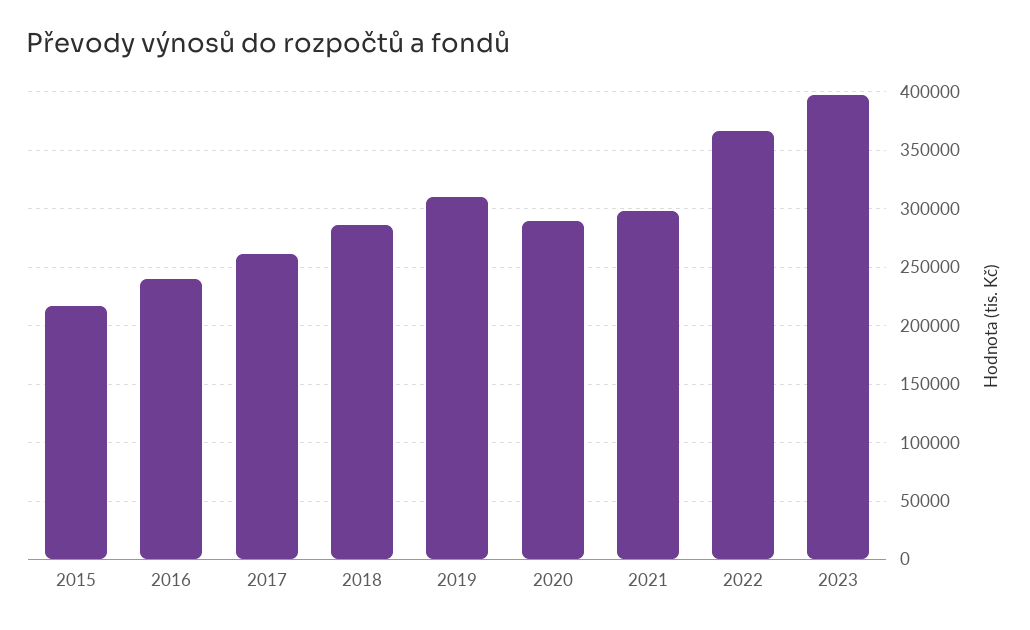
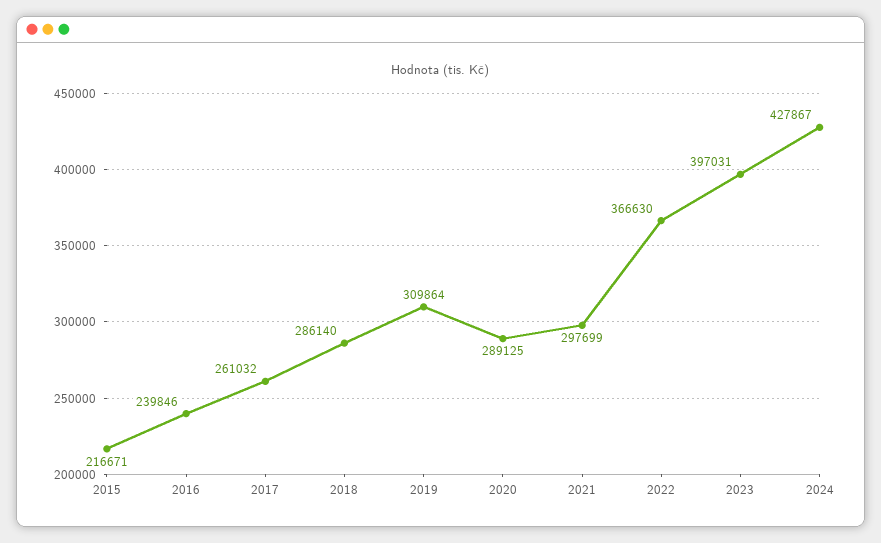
2024: none -> 427867

